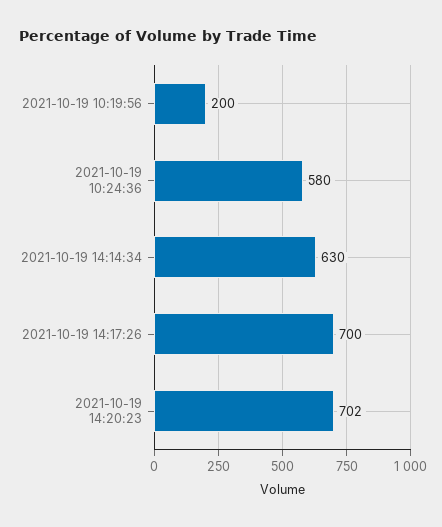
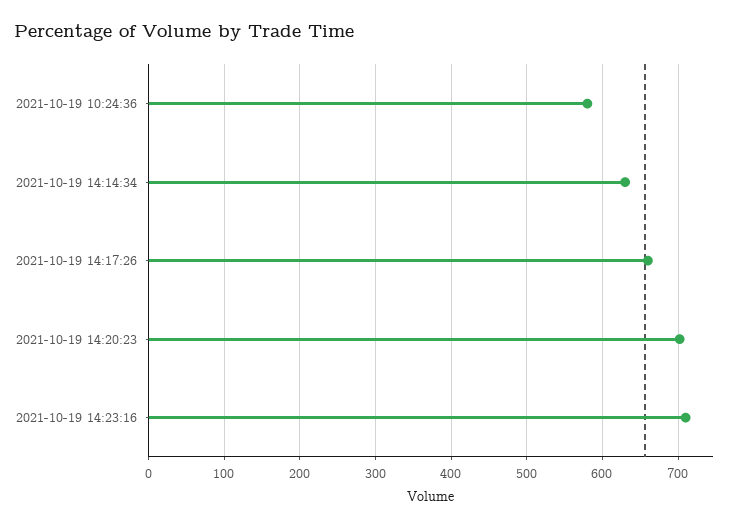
2021-10-19 10:19:56: 200 -> none
2021-10-19 14:17:26: 700 -> 660
2021-10-19 14:23:16: none -> 710

